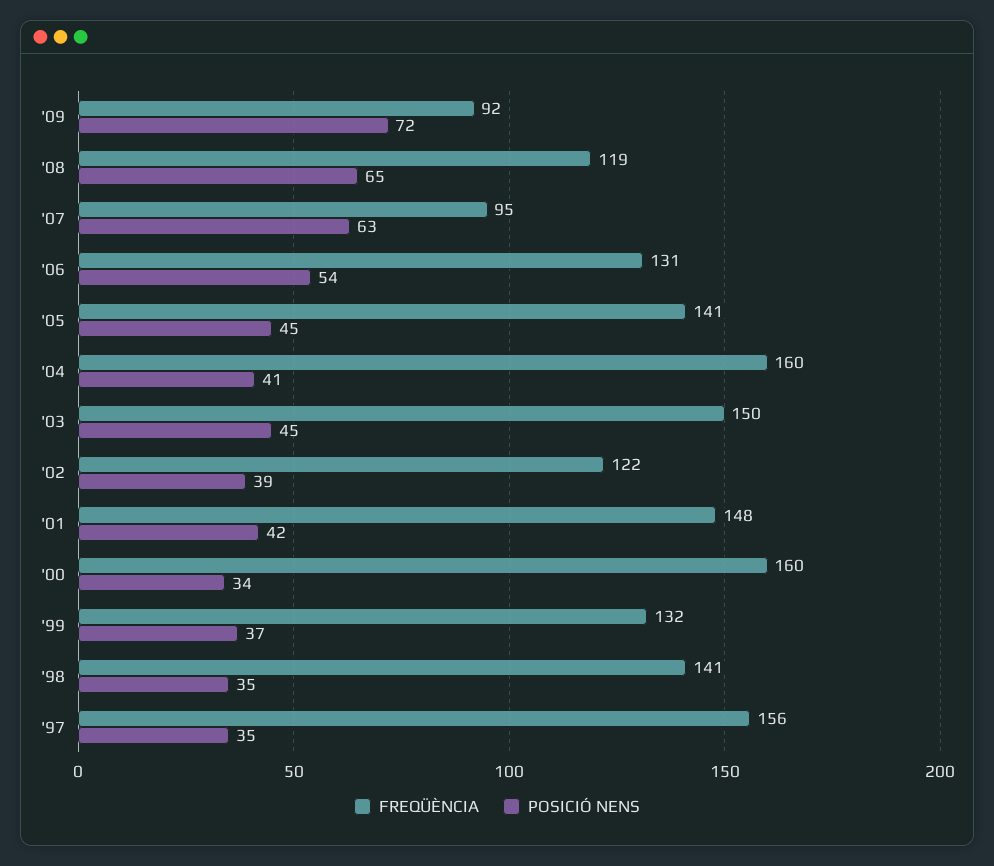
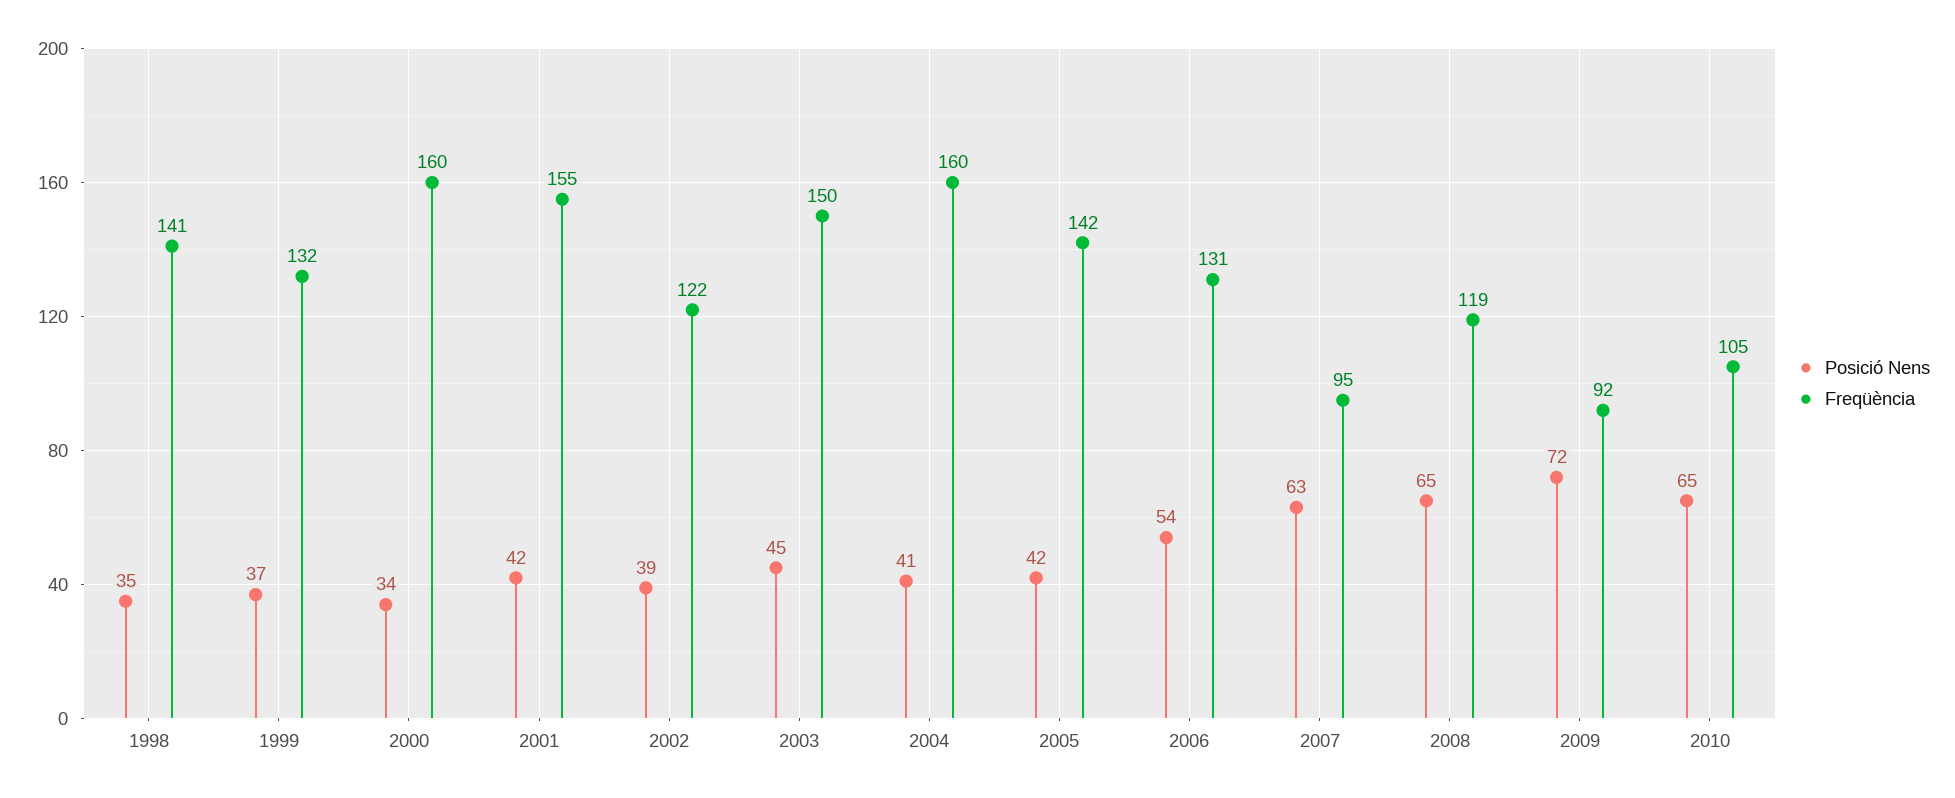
FREQÜÈNCIA, '05: 141 -> 142
POSICIÓ NENS, '05: 45 -> 42
FREQÜÈNCIA, '01: 148 -> 155
FREQÜÈNCIA, '97: 156 -> none
POSICIÓ NENS, '97: 35 -> none
POSICIÓ NENS, 2010: none -> 65
FREQÜÈNCIA, 2010: none -> 105

